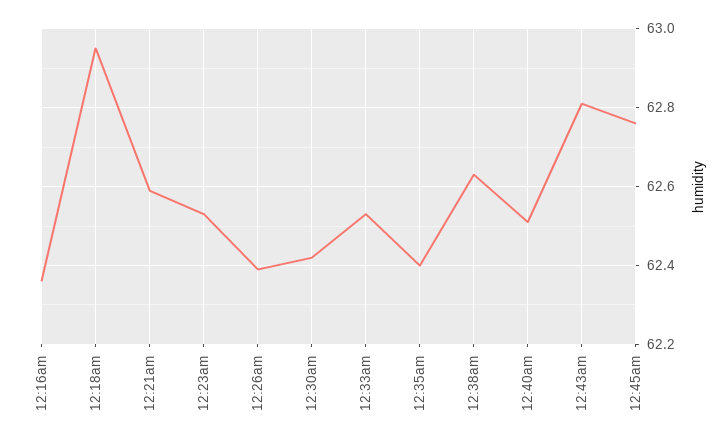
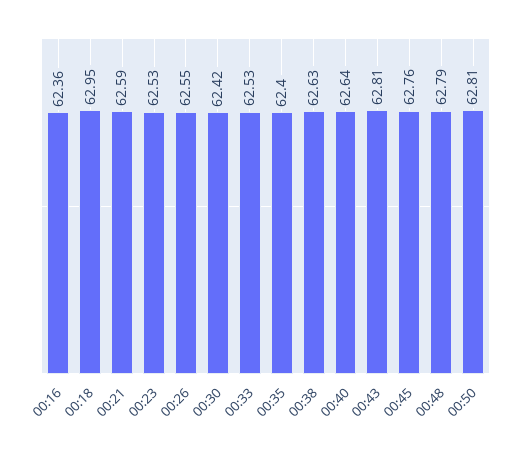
12:26am: 62.4 -> 62.55
12:40am: 62.5 -> 62.64
00:48: none -> 62.79
00:50: none -> 62.81

